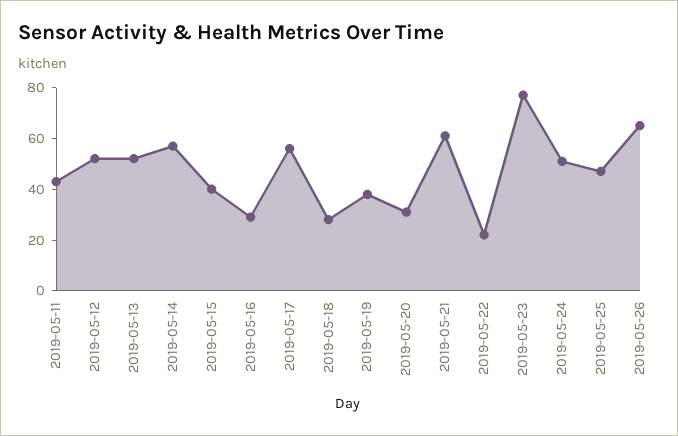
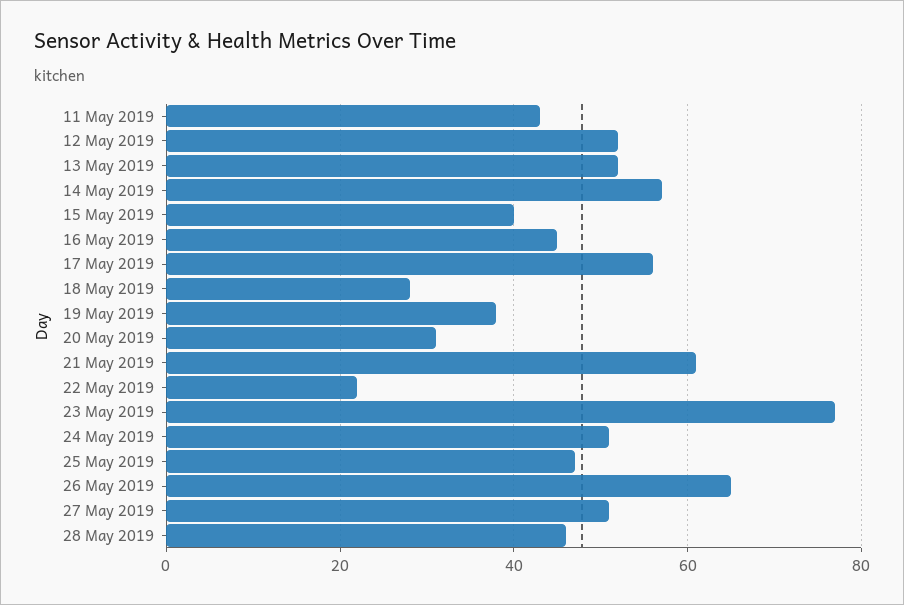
2019-05-16: 30 -> 45
27 May 2019: none -> 50
28 May 2019: none -> 45

